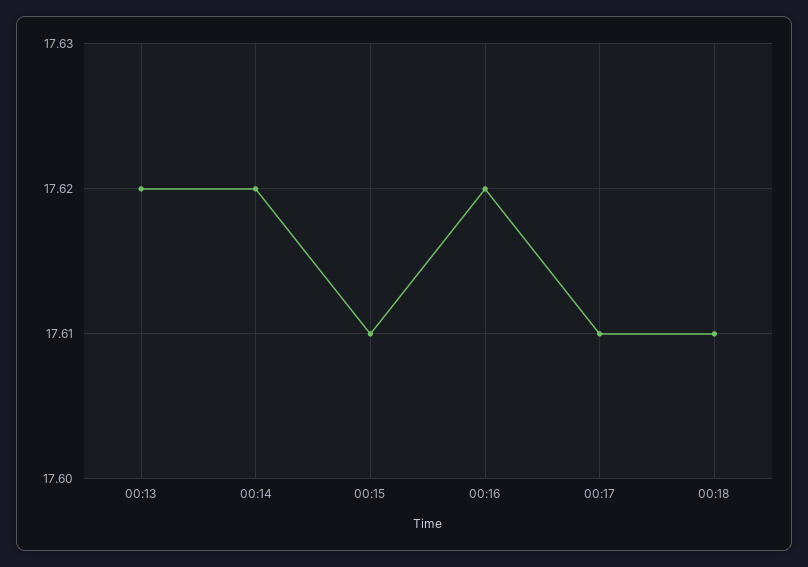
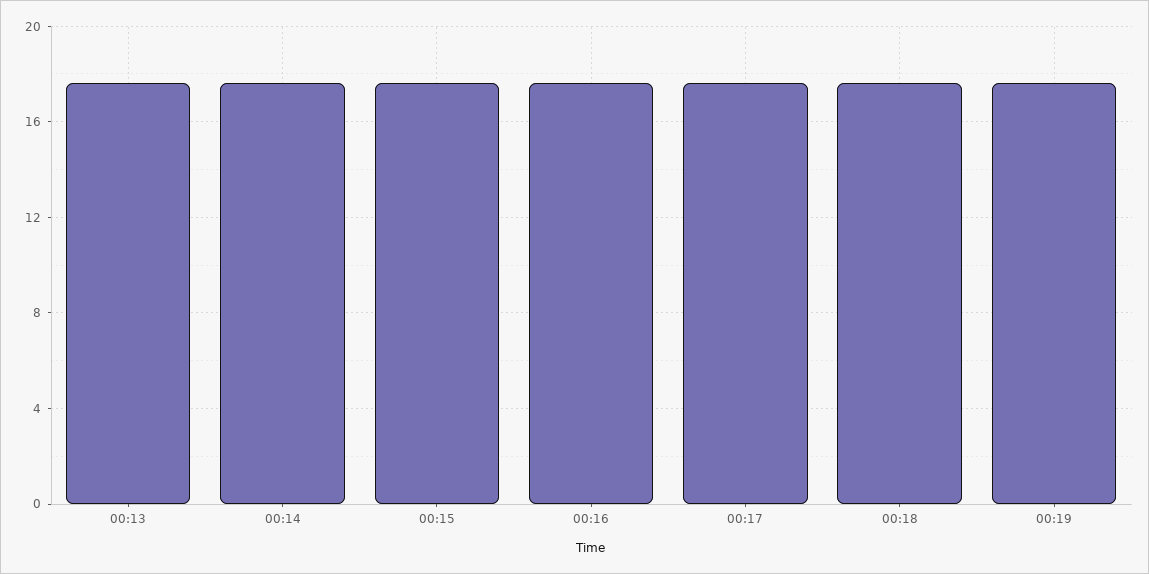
00:19: none -> 17.5

